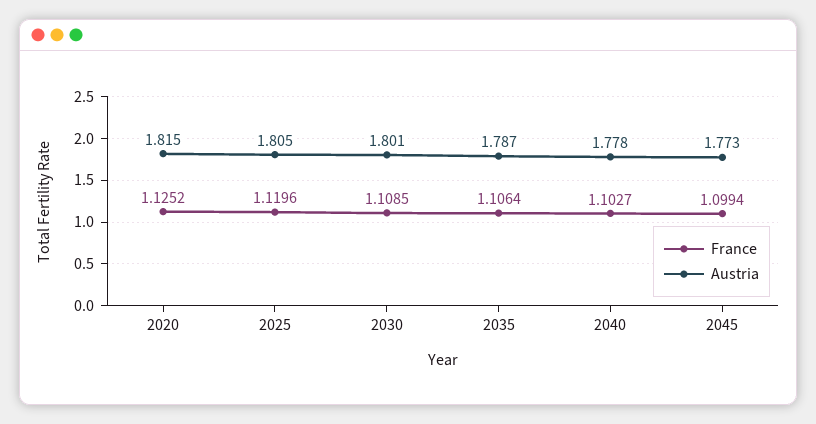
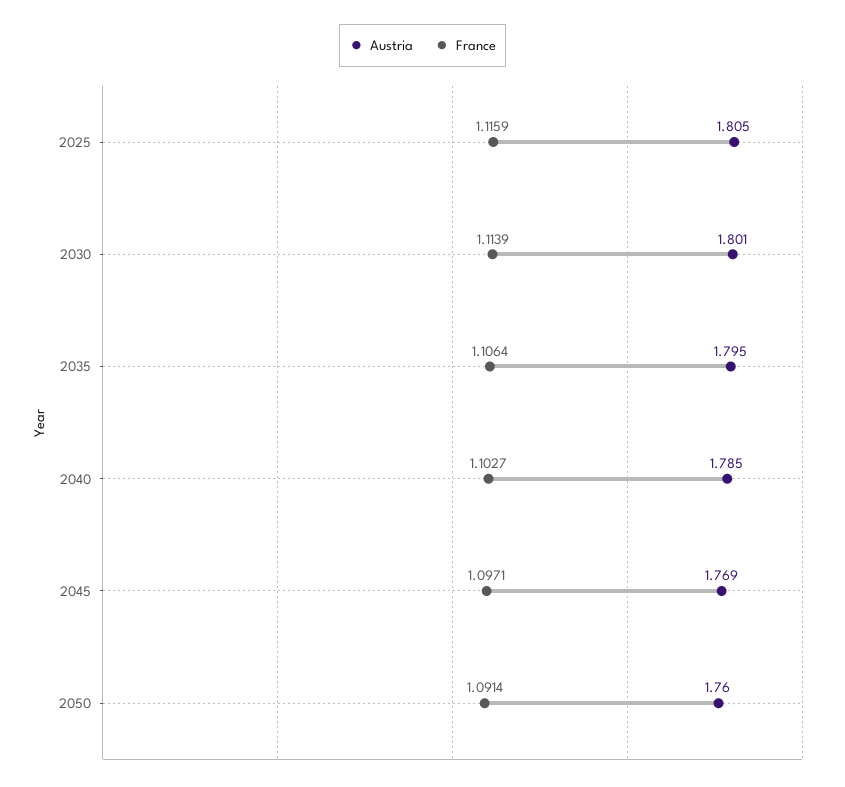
France, 2020: 1.1252 -> none
Austria, 2020: 1.815 -> none
France, 2025: 1.1196 -> 1.1159
France, 2030: 1.1085 -> 1.1139
Austria, 2035: 1.787 -> 1.795
Austria, 2040: 1.778 -> 1.785
France, 2045: 1.0994 -> 1.0971
Austria, 2045: 1.773 -> 1.769
Austria, 2050: none -> 1.76
France, 2050: none -> 1.0914

